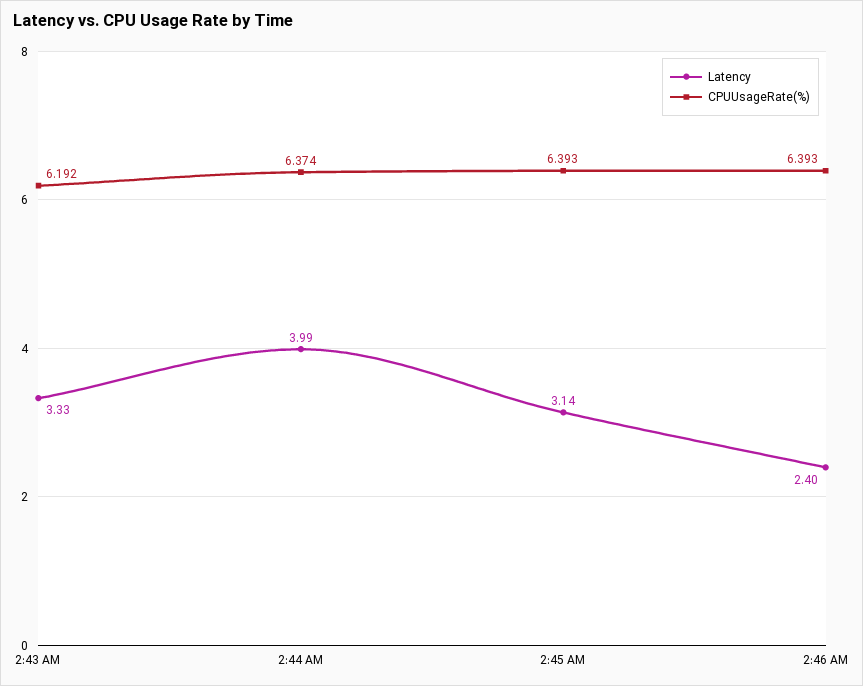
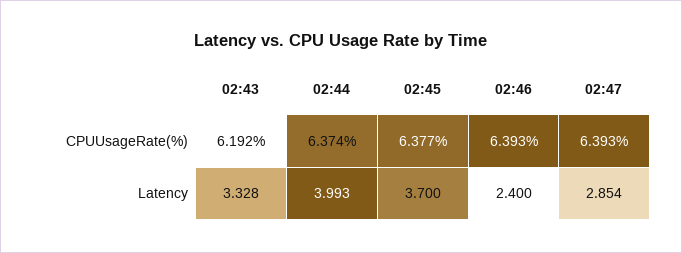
Latency, 2:45 AM: 3.14 -> 3.7
CPUUsageRate(%), 2:45 AM: 6.393 -> 6.377
CPUUsageRate(%), 02:47: none -> 6.393
Latency, 02:47: none -> 2.854

